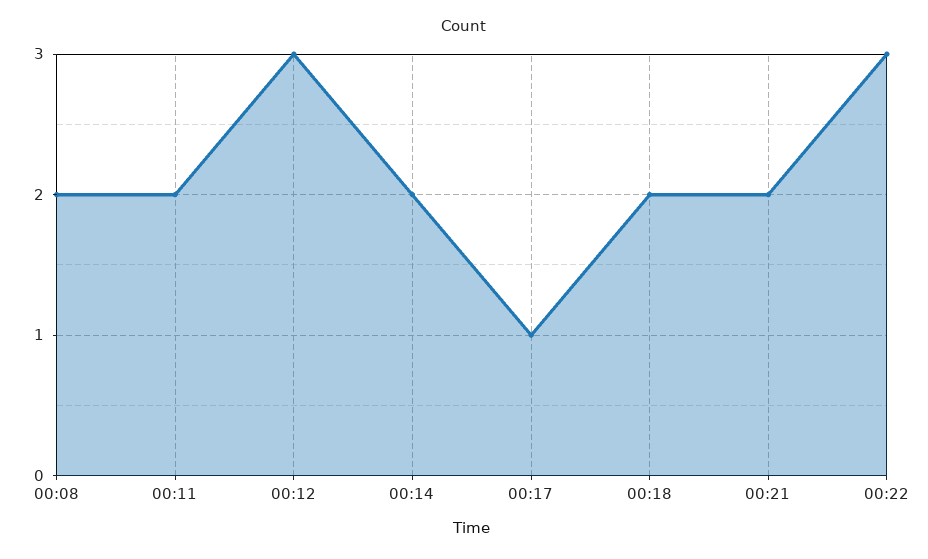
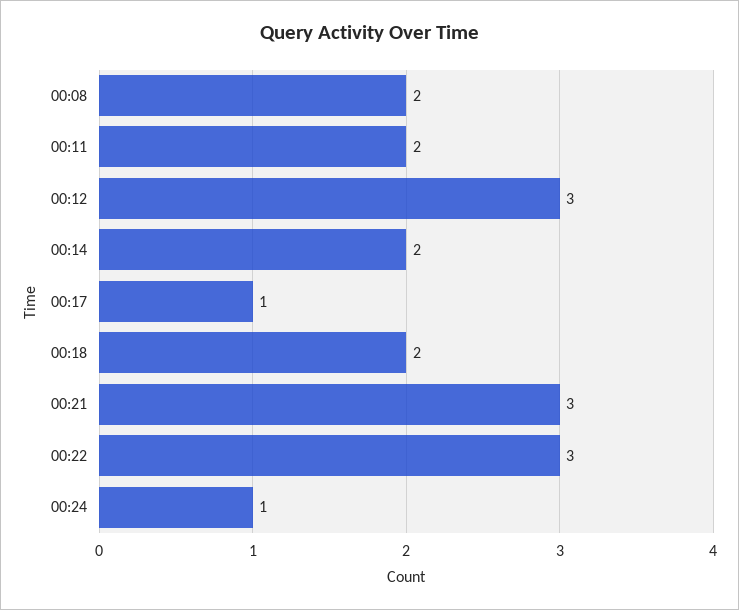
00:21: 2 -> 3
00:24: none -> 1

